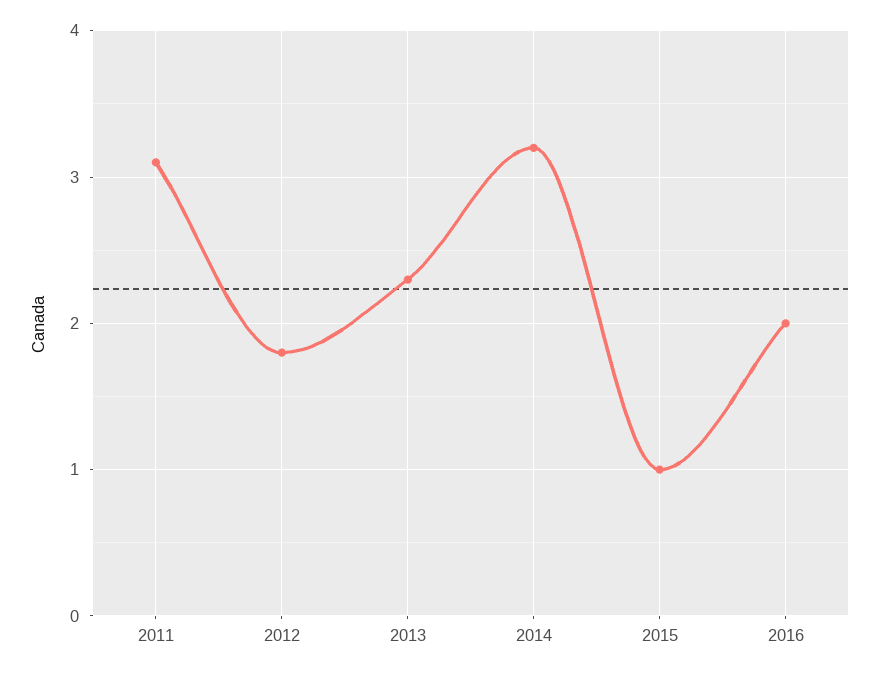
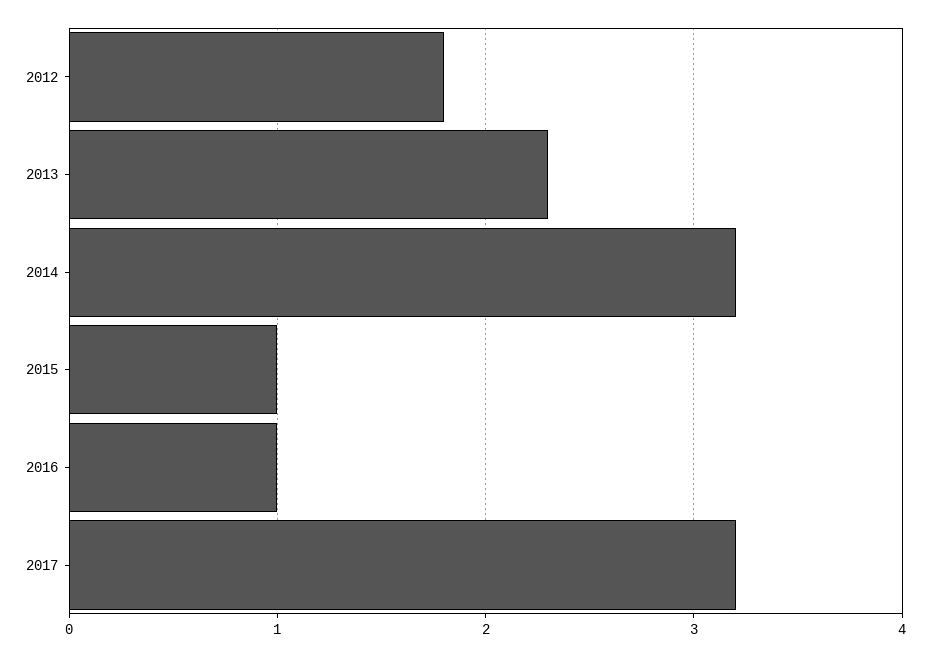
2011: 3.1 -> none
2016: 2 -> 1
2017: none -> 3.2

